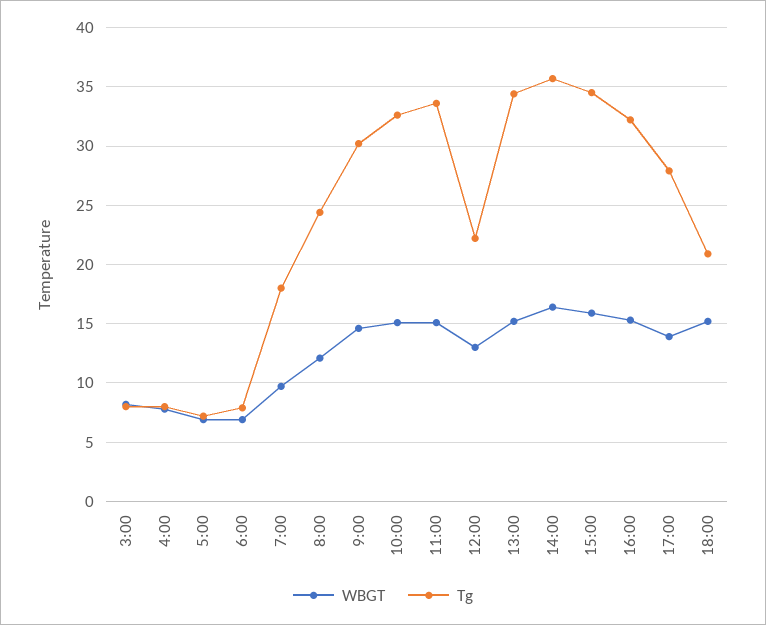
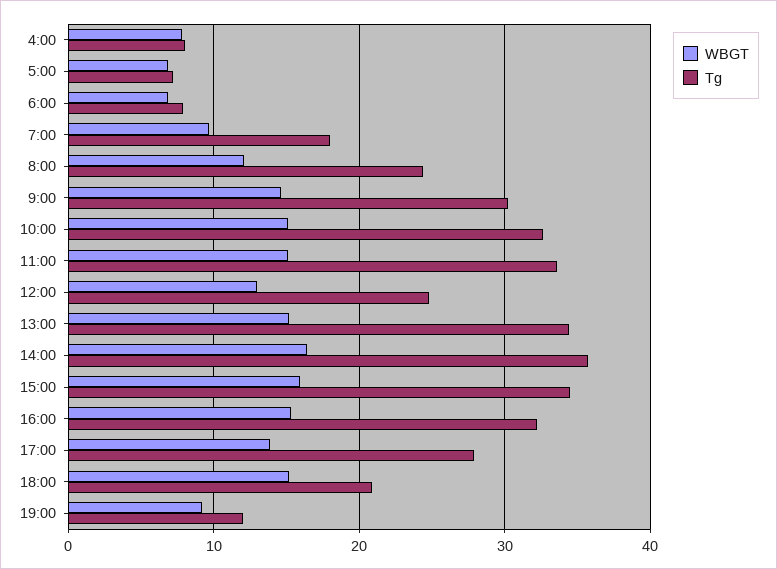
WBGT, 3:00: 8 -> none
Tg, 3:00: 8 -> none
Tg, 12:00: 22 -> 25
WBGT, 19:00: none -> 9
Tg, 19:00: none -> 12

